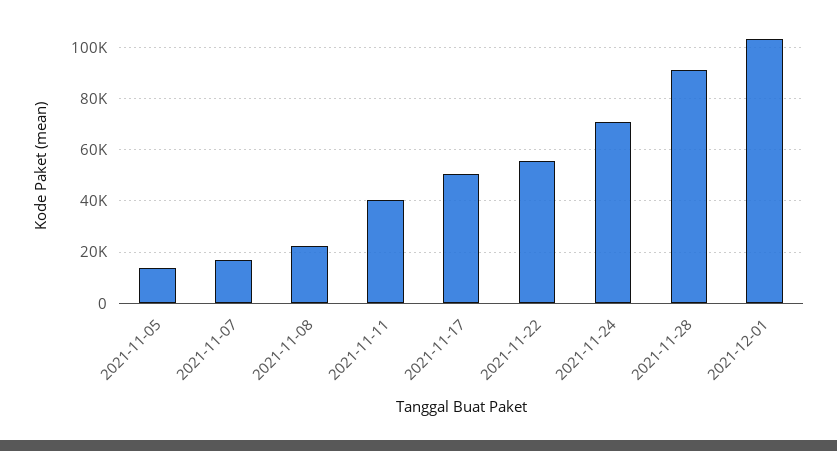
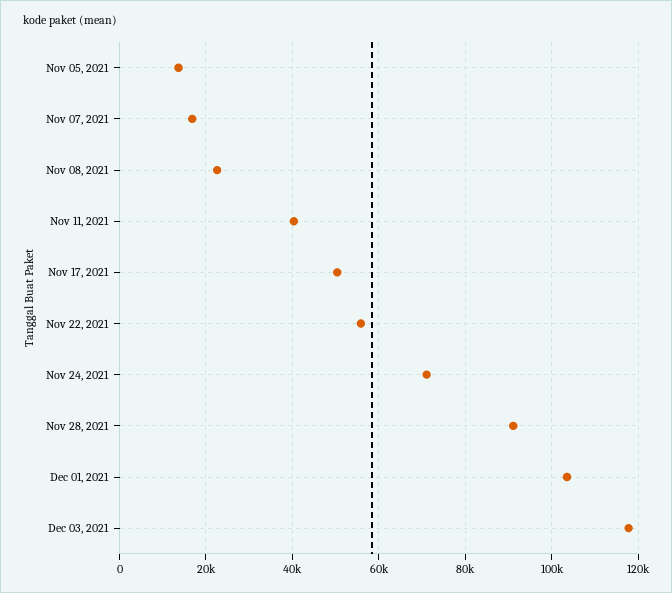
Dec 03, 2021: none -> 118000

